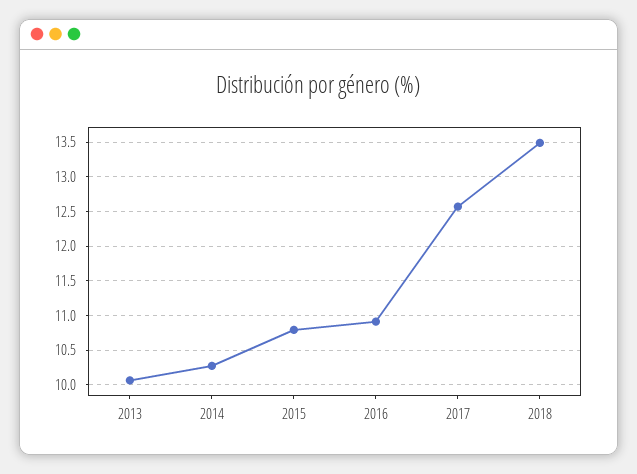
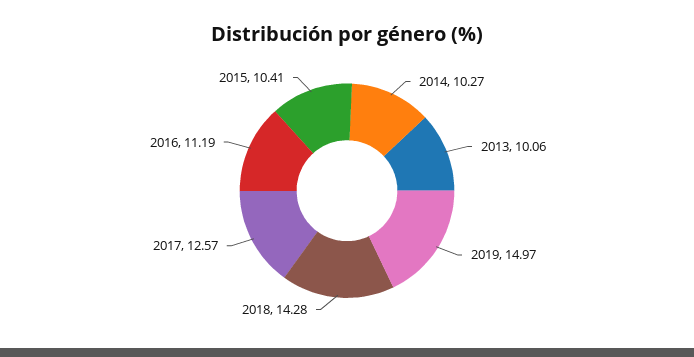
2015: 10.8 -> 10.41
2016: 10.9 -> 11.19
2018: 13.5 -> 14.28
2019: none -> 14.97

